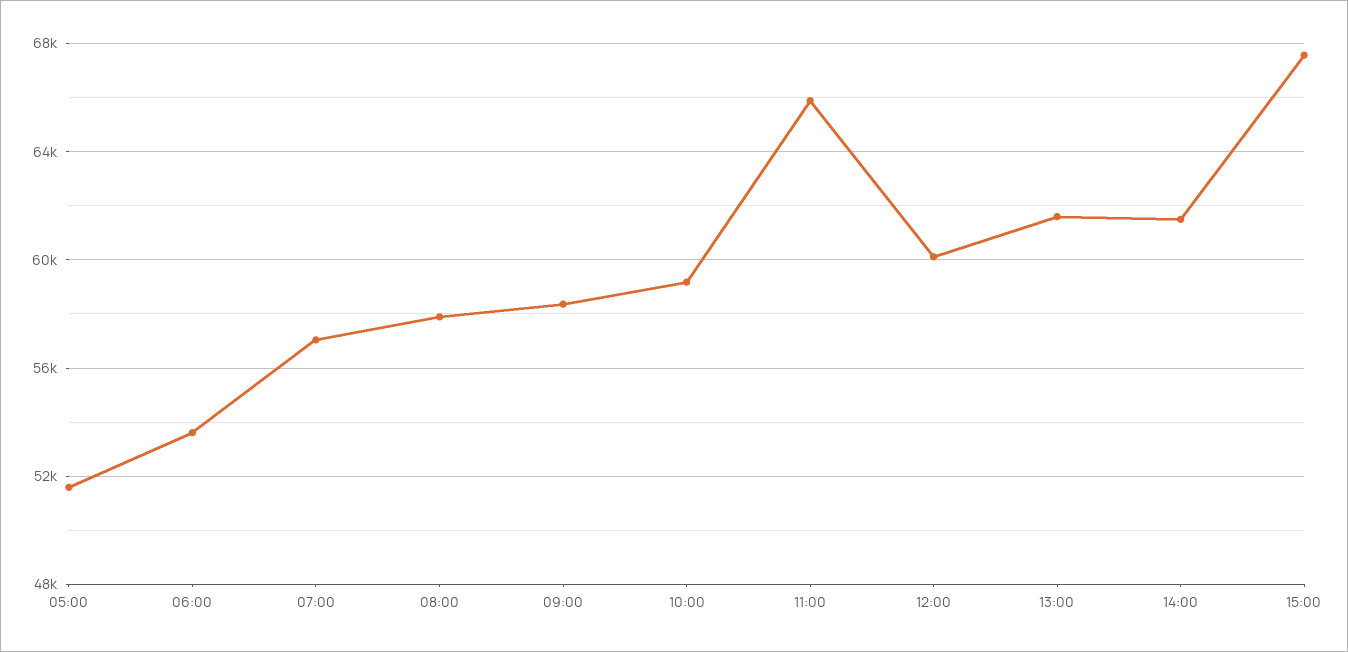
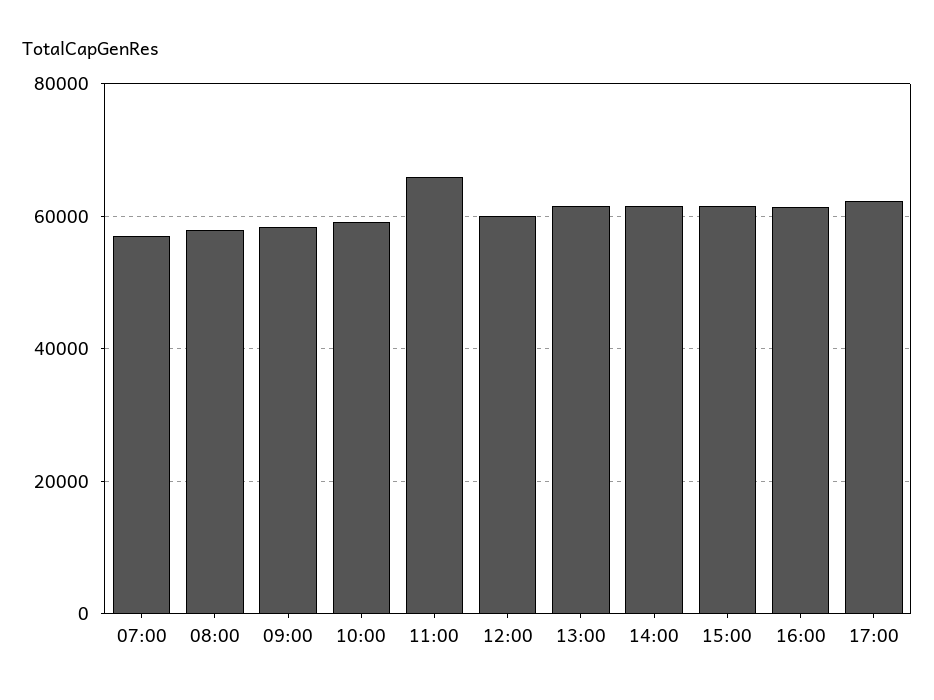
05:00: 51500 -> none
06:00: 53500 -> none
15:00: 67500 -> 62000
16:00: none -> 62000
17:00: none -> 62000

